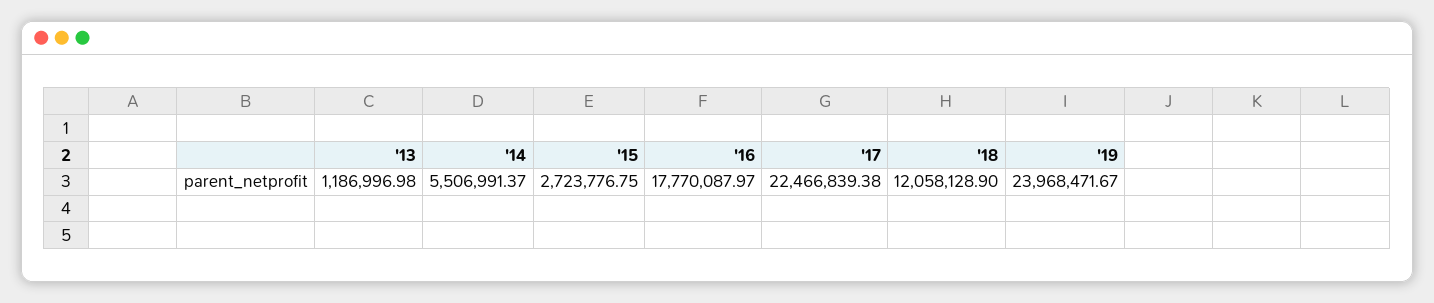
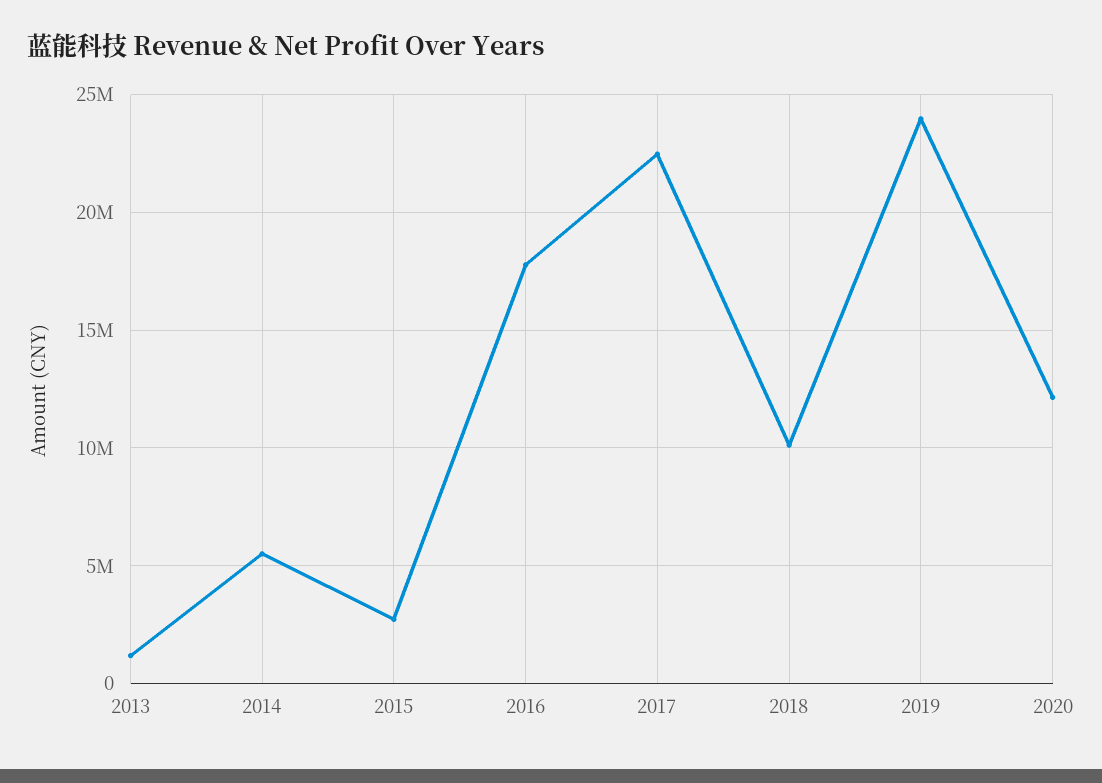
'18: 12058128.9 -> 10000000
2020: none -> 12000000

